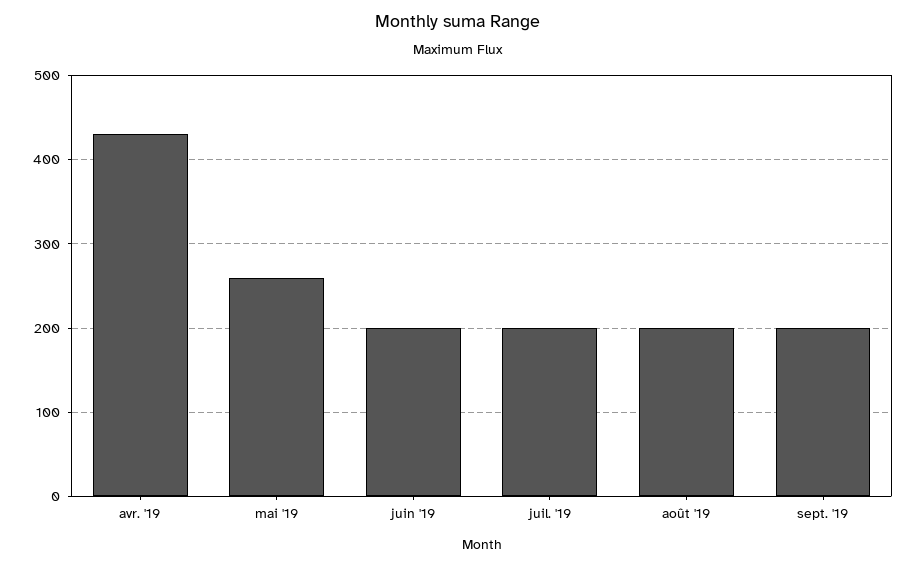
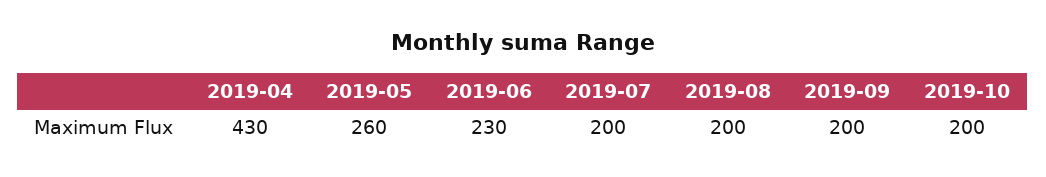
juin '19: 200 -> 230
2019-10: none -> 200

